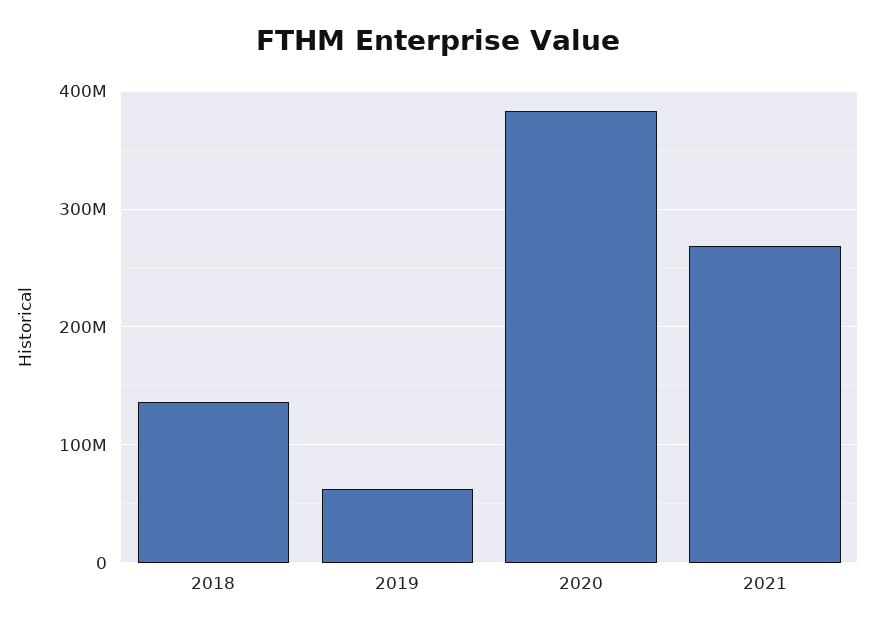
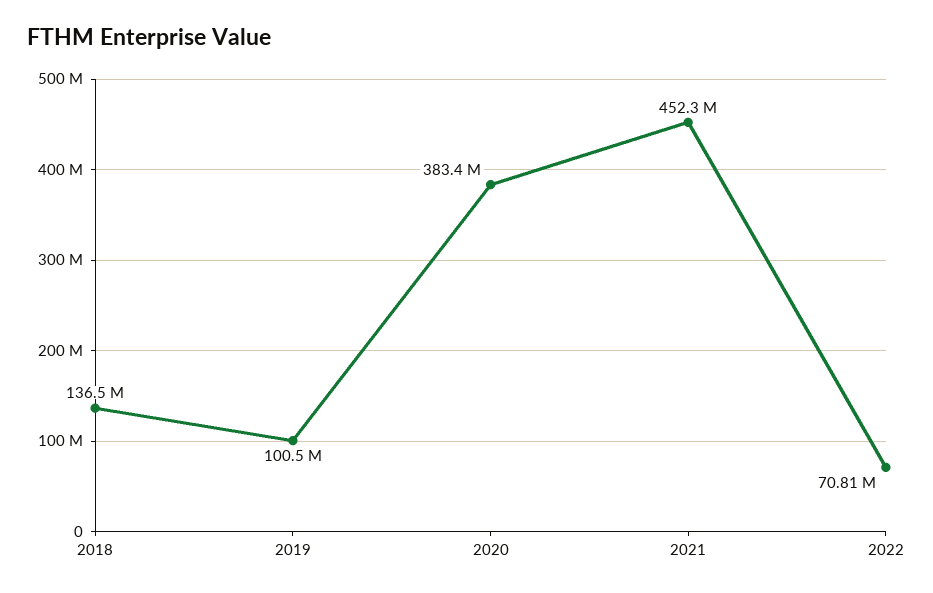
2019: 60000000 -> 100500000
2021: 270000000 -> 452300000
2022: none -> 70810000

